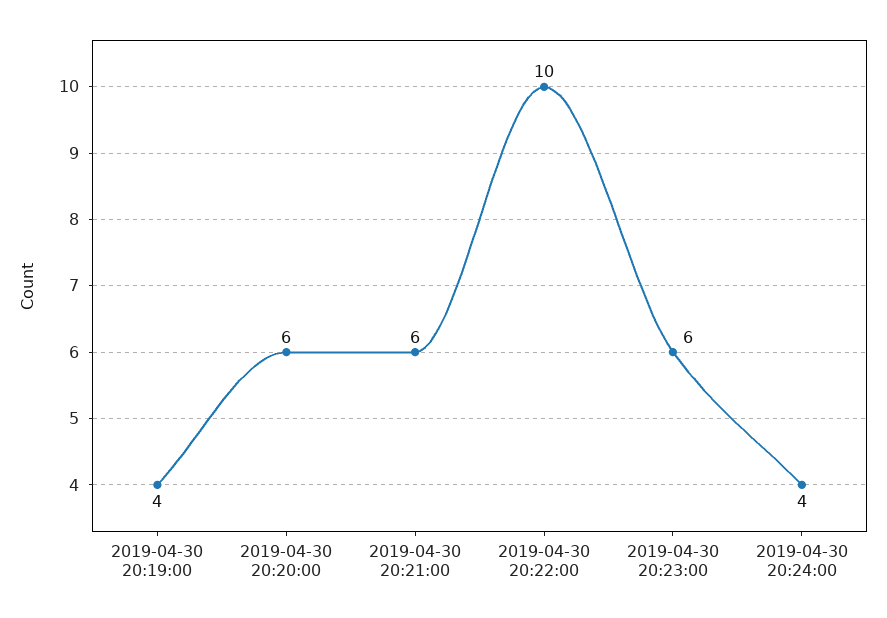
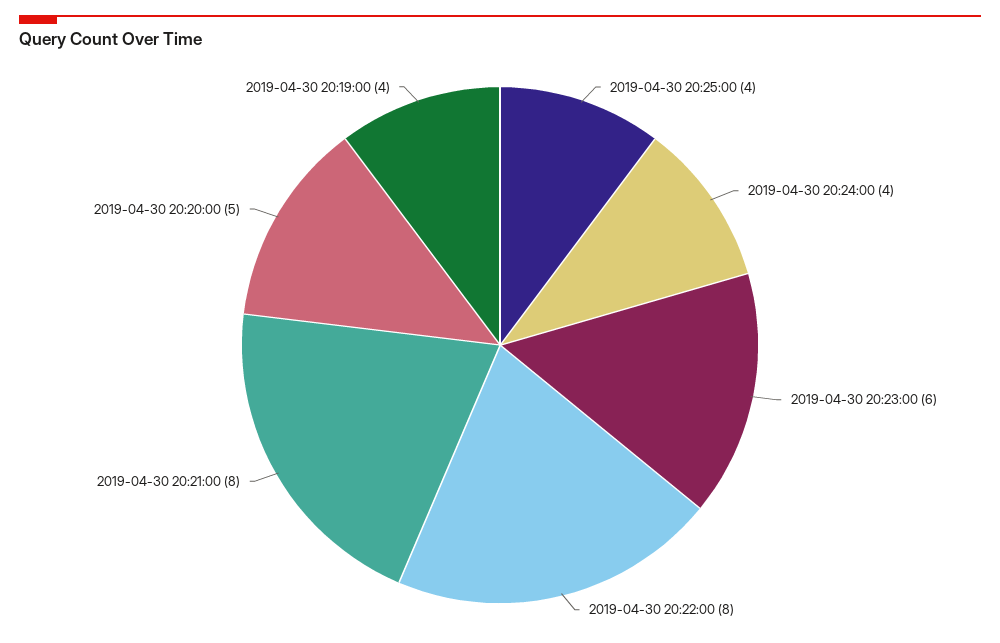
2019-04-30 20:20:00: 6 -> 5
2019-04-30 20:21:00: 6 -> 8
2019-04-30 20:22:00: 10 -> 8
2019-04-30 20:25:00: none -> 4

